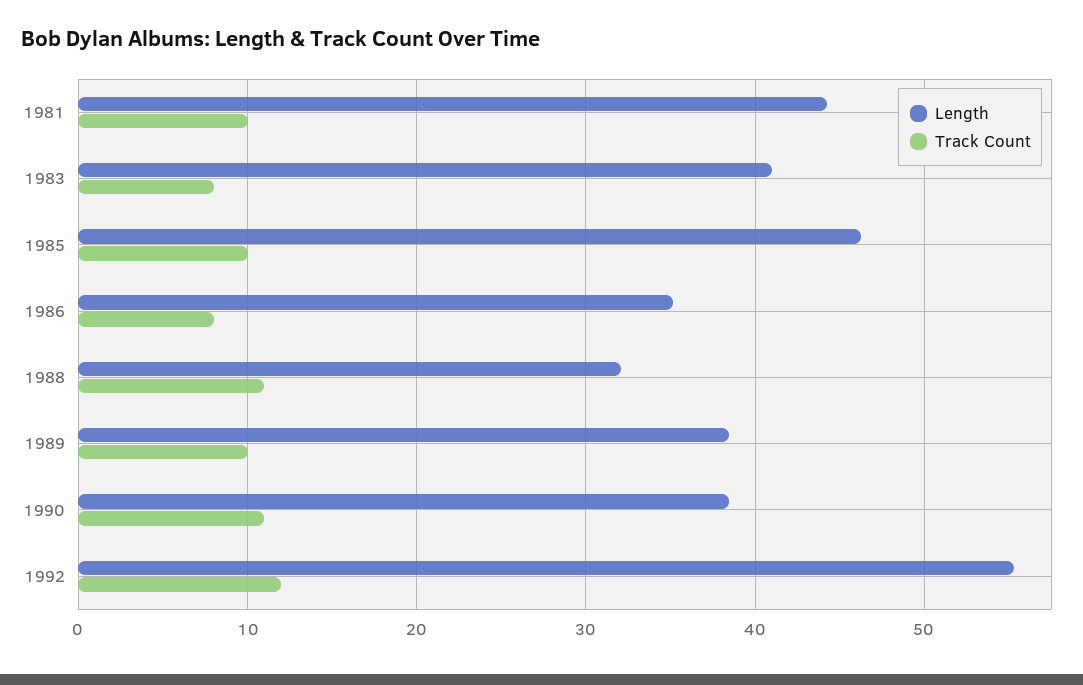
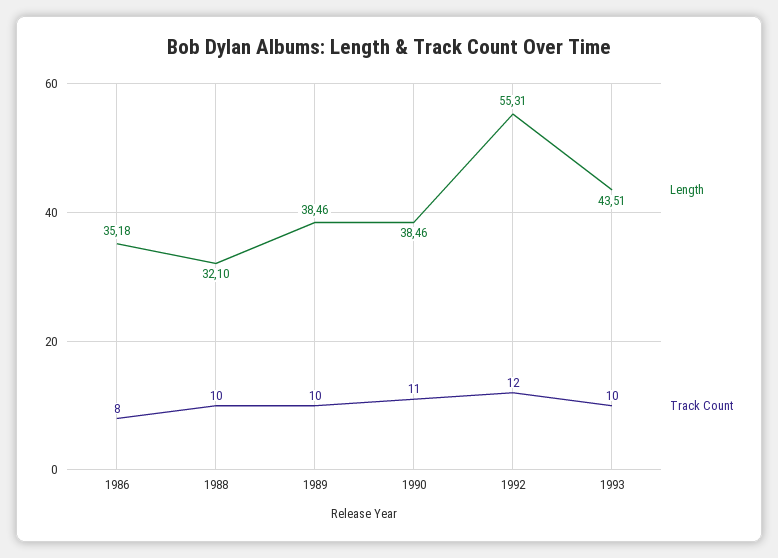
Length, 1981: 44 -> none
Track Count, 1981: 10 -> none
Length, 1983: 41 -> none
Track Count, 1983: 8 -> none
Length, 1985: 46 -> none
Track Count, 1985: 10 -> none
Track Count, 1988: 11 -> 10
Length, 1993: none -> 43.51
Track Count, 1993: none -> 10

